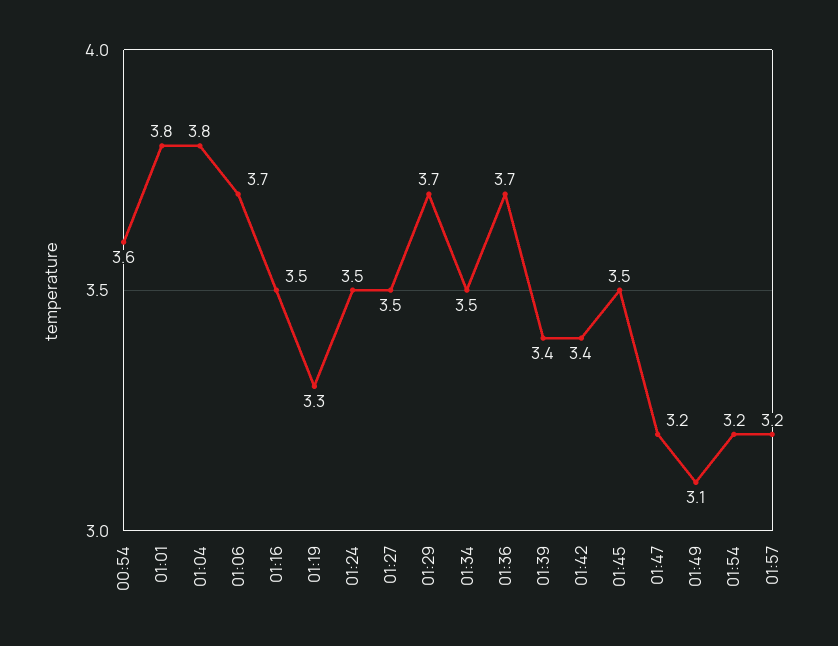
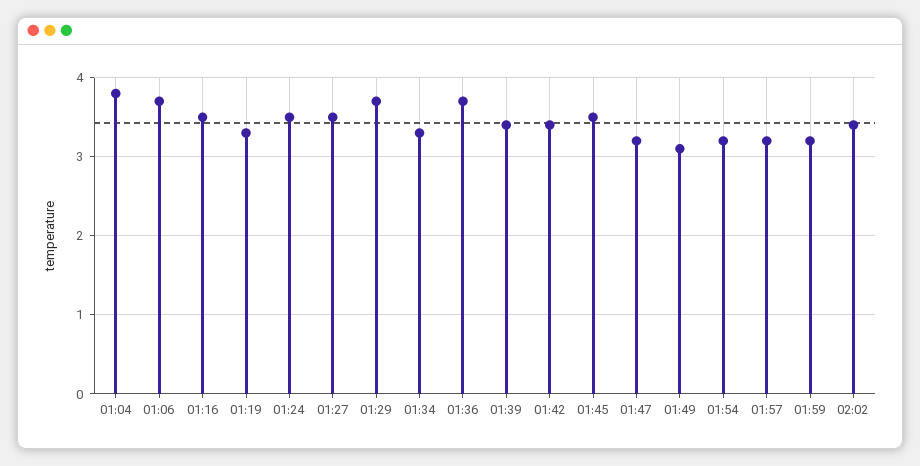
00:54: 3.6 -> none
01:01: 3.8 -> none
01:34: 3.5 -> 3.3
01:59: none -> 3.2
02:02: none -> 3.4

